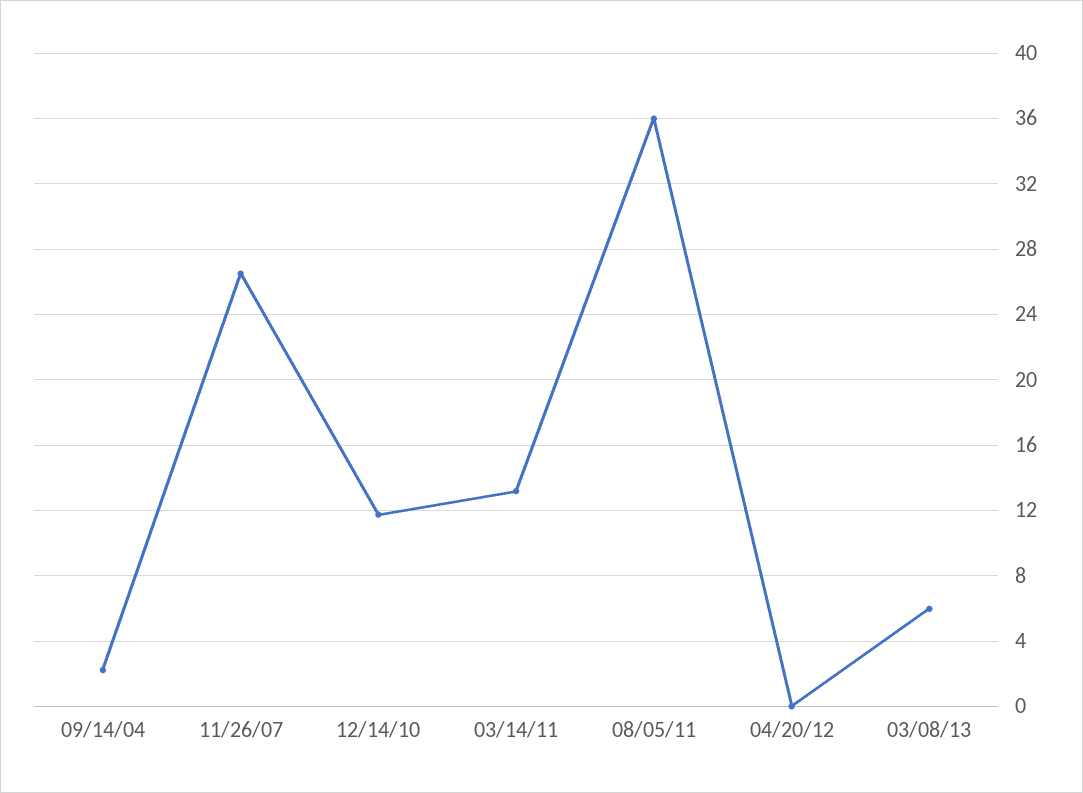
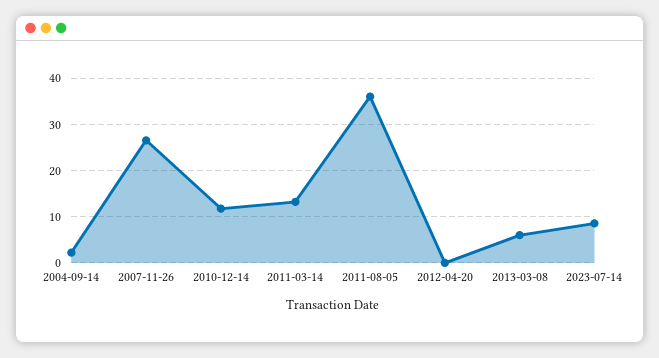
2023-07-14: none -> 8

